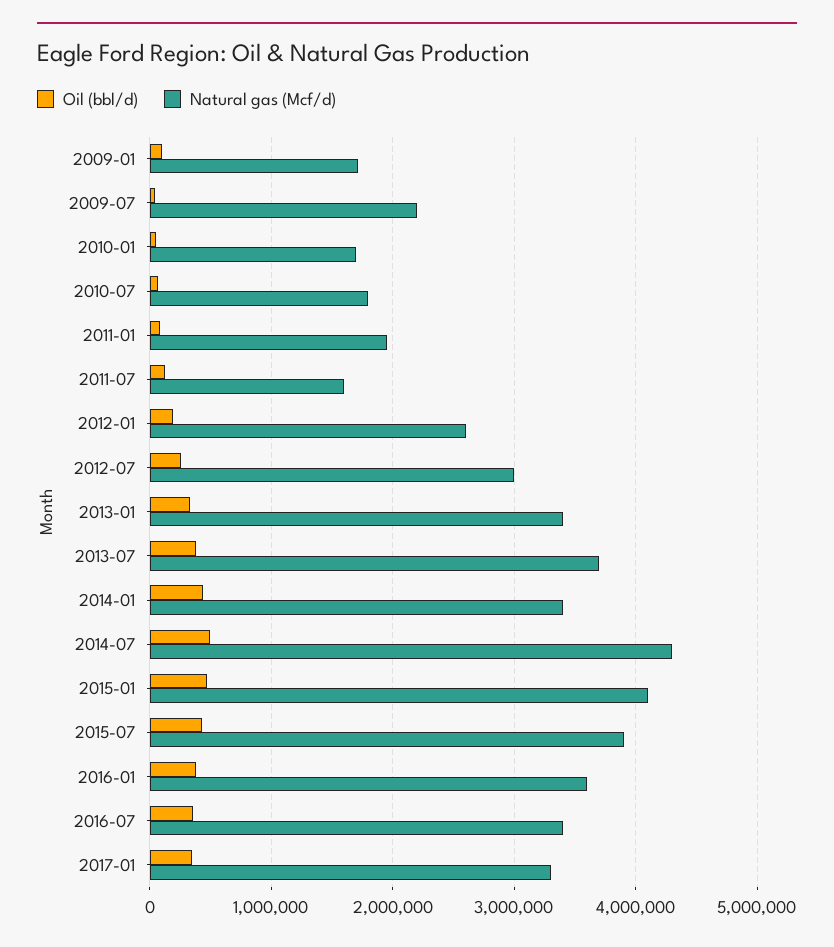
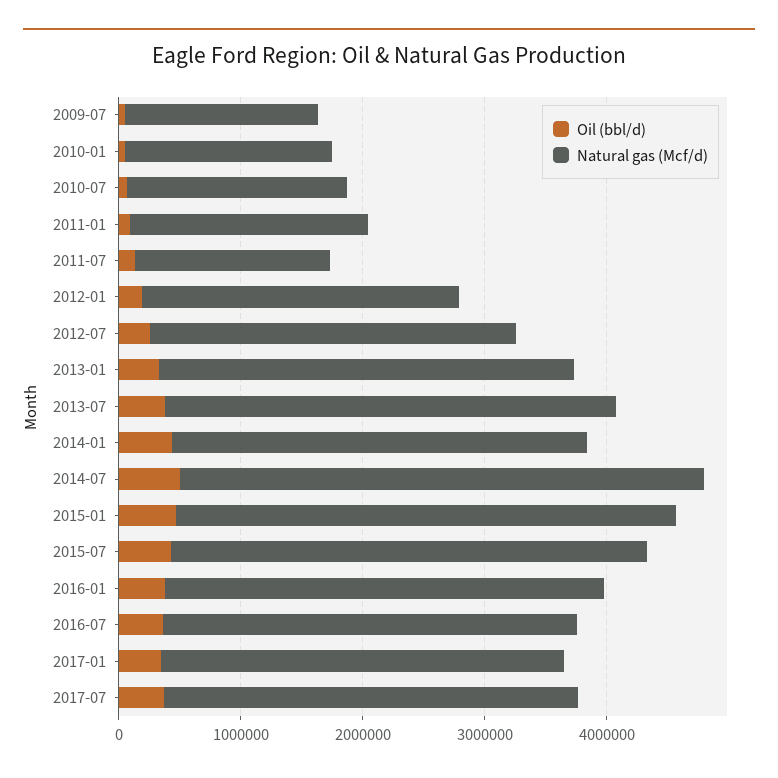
Oil (bbl/d), 2009-01: 100000 -> none
Natural gas (Mcf/d), 2009-01: 1700000 -> none
Natural gas (Mcf/d), 2009-07: 2200000 -> 1600000
Oil (bbl/d), 2017-07: none -> 400000
Natural gas (Mcf/d), 2017-07: none -> 3400000

